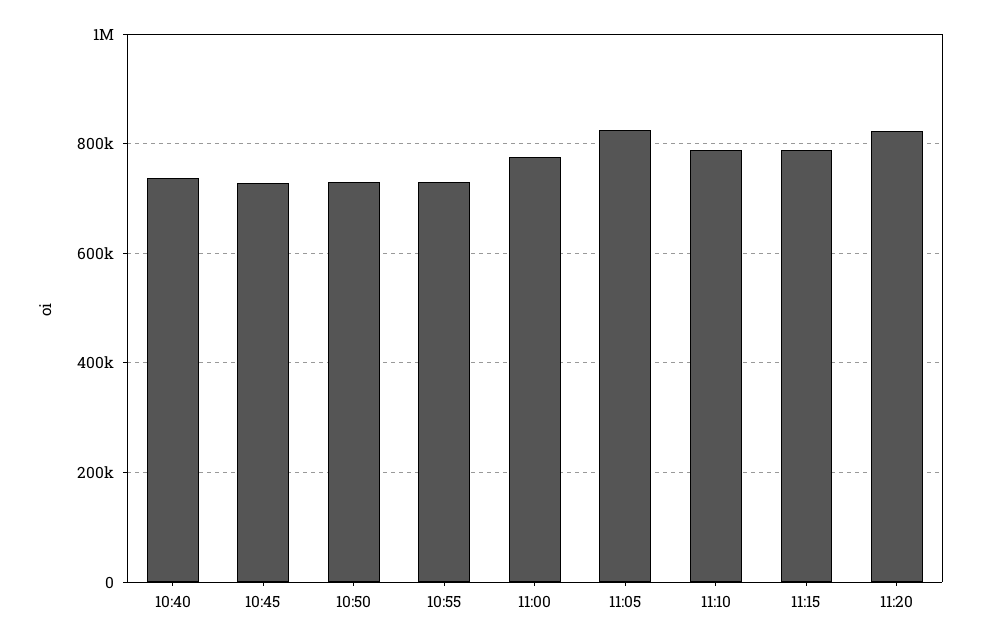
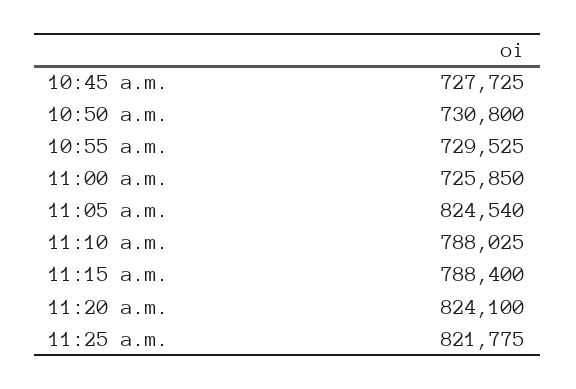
10:40: 740000 -> none
11:00: 780000 -> 725850
11:25 a.m.: none -> 821775

